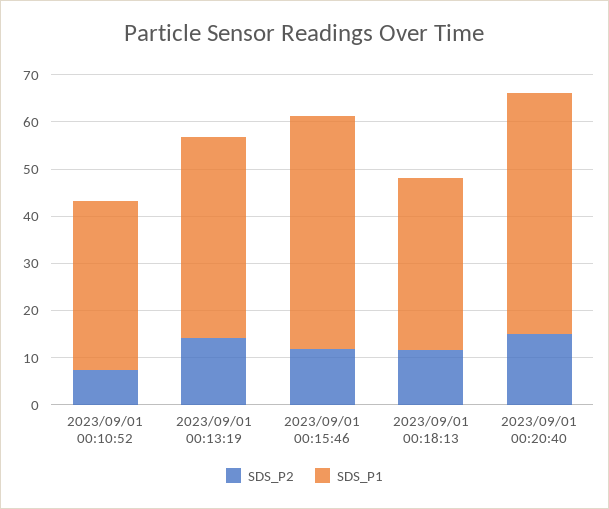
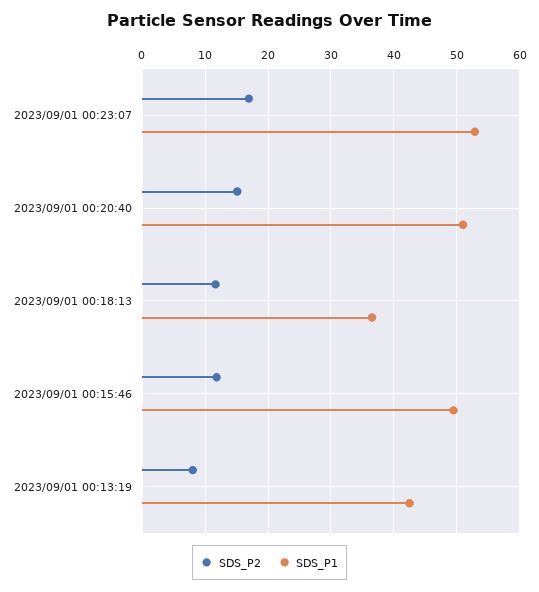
SDS_P2, 2023/09/01 00:10:52: 8 -> none
SDS_P1, 2023/09/01 00:10:52: 36 -> none
SDS_P2, 2023/09/01 00:13:19: 14 -> 8
SDS_P2, 2023/09/01 00:23:07: none -> 17
SDS_P1, 2023/09/01 00:23:07: none -> 53

